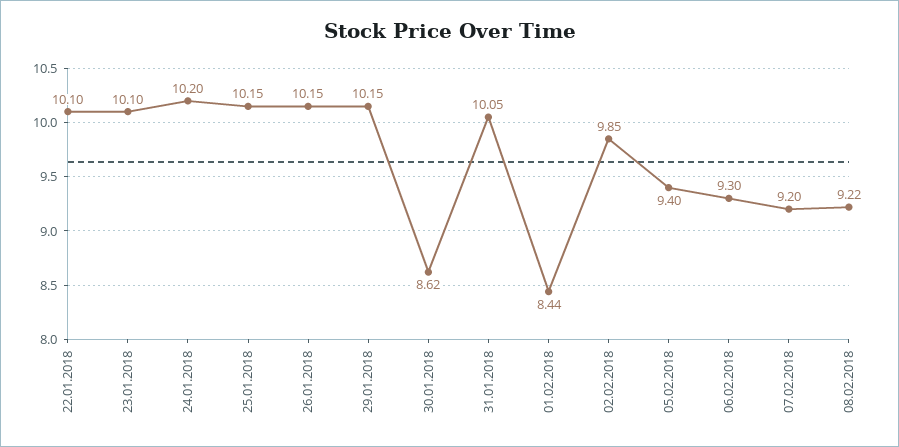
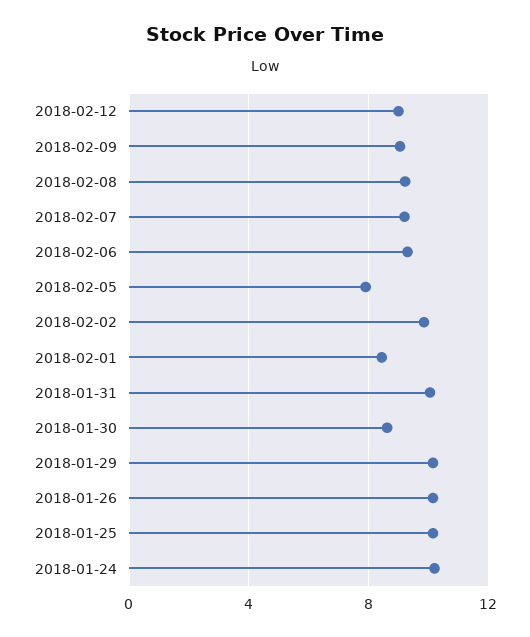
22.01.2018: 10.1 -> none
23.01.2018: 10.1 -> none
05.02.2018: 9.4 -> 8
2018-02-12: none -> 9
2018-02-09: none -> 9

